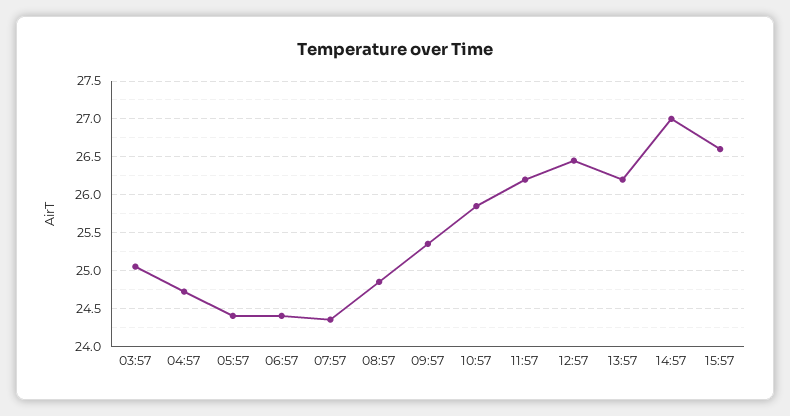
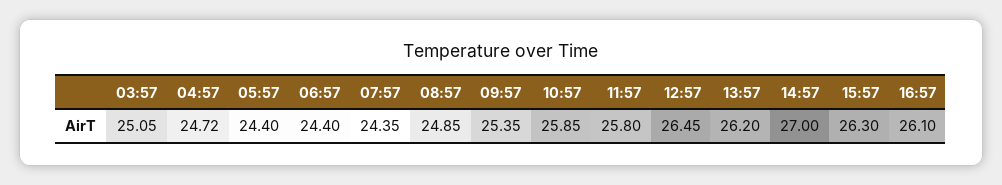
11:57: 26.2 -> 25.8
15:57: 26.6 -> 26.3
16:57: none -> 26.1

